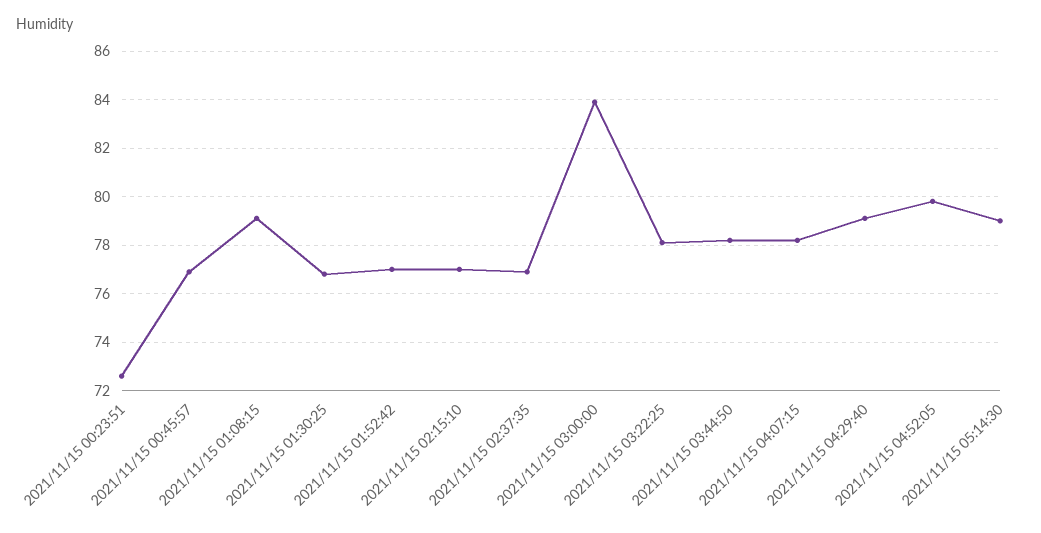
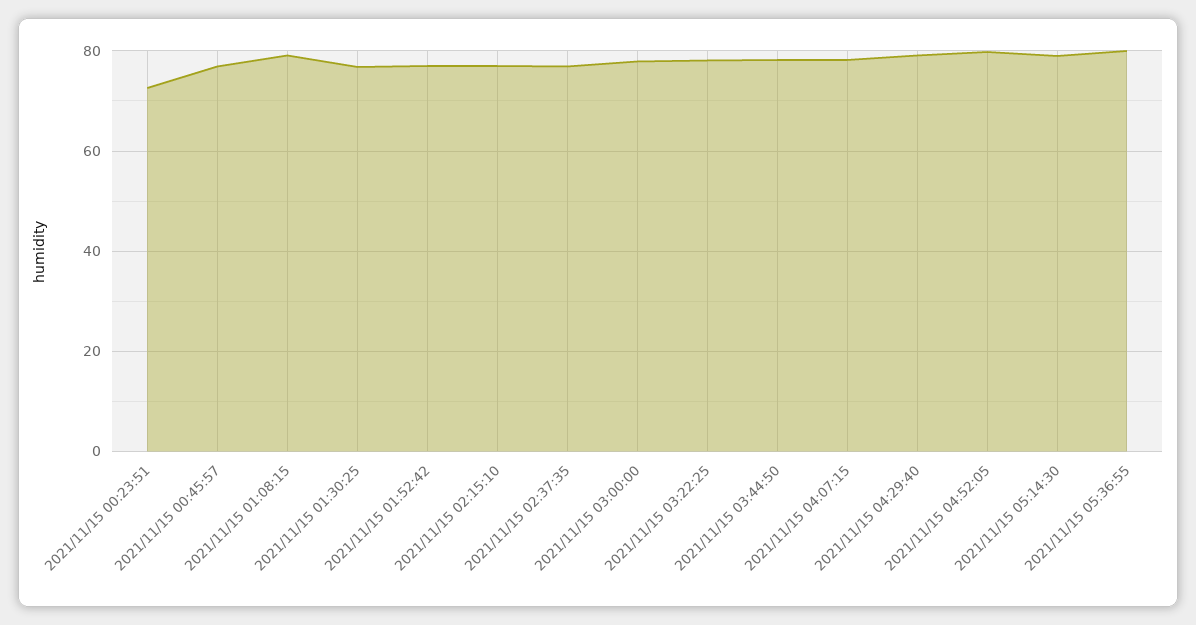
2021/11/15 03:00:00: 84 -> 78
2021/11/15 05:36:55: none -> 80

